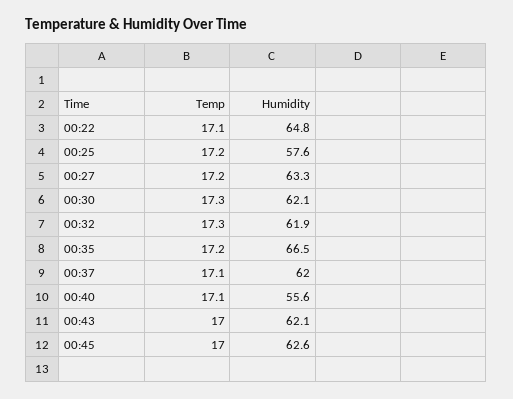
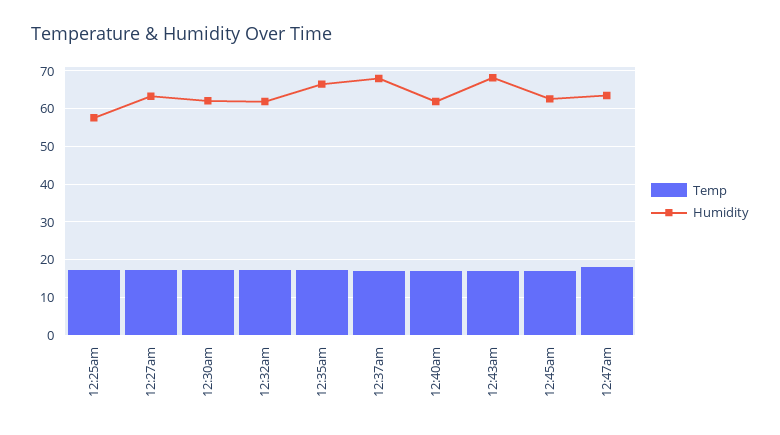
Temp, 00:22: 17.1 -> none
Humidity, 00:22: 64.8 -> none
Humidity, 00:37: 62 -> 68
Humidity, 00:40: 55.6 -> 62
Humidity, 00:43: 62.1 -> 68
Temp, 12:47am: none -> 18
Humidity, 12:47am: none -> 64

